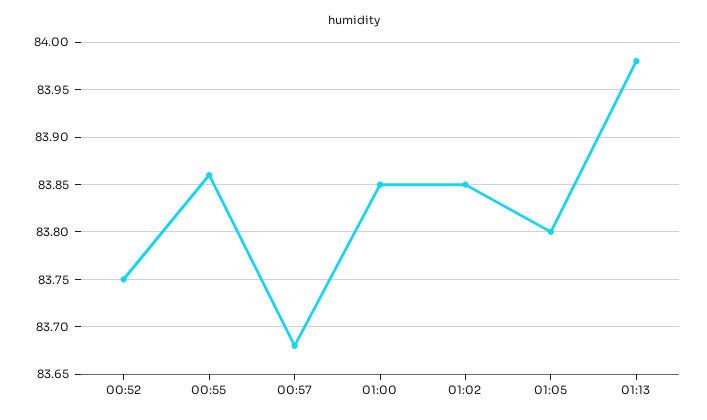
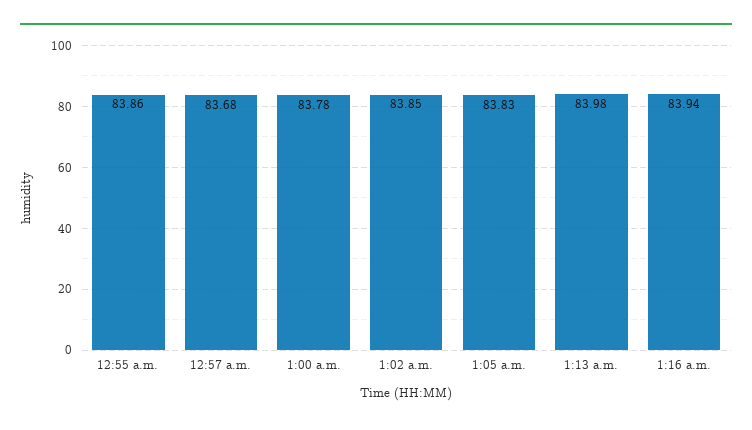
00:52: 83.75 -> none
01:00: 83.85 -> 83.78
01:05: 83.8 -> 83.83
1:16 a.m.: none -> 83.94

